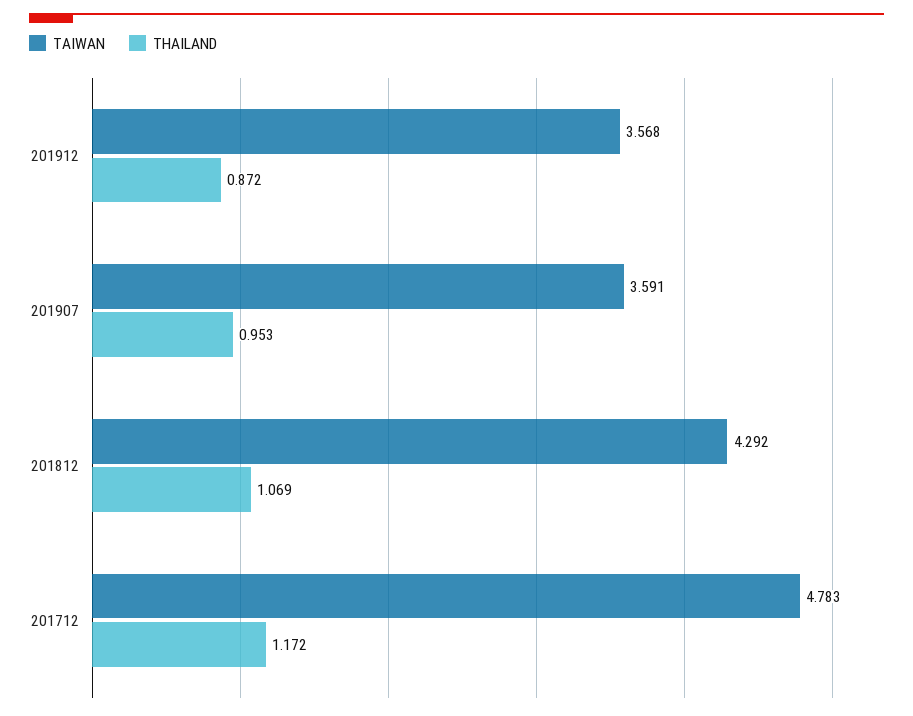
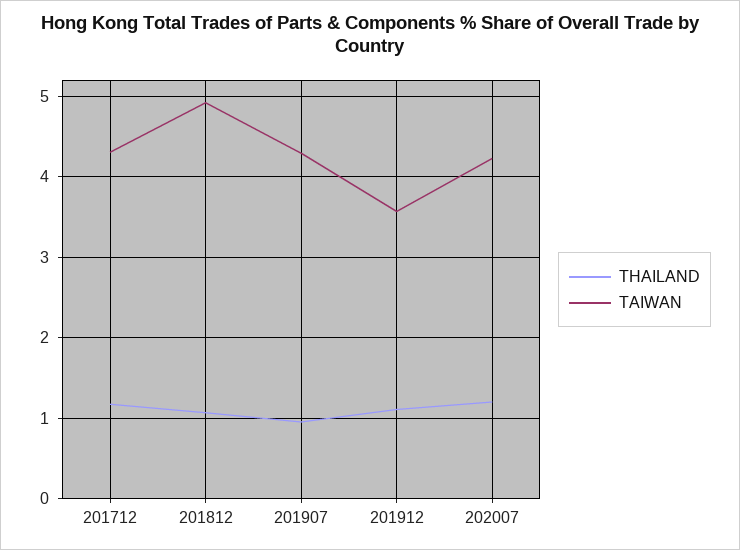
THAILAND, 201912: 0.872 -> 1.1
TAIWAN, 201907: 3.591 -> 4.3
TAIWAN, 201812: 4.292 -> 4.9
TAIWAN, 201712: 4.783 -> 4.3
THAILAND, 202007: none -> 1.2
TAIWAN, 202007: none -> 4.2

